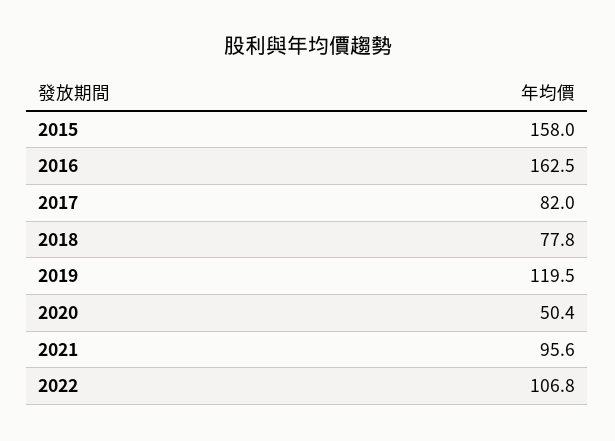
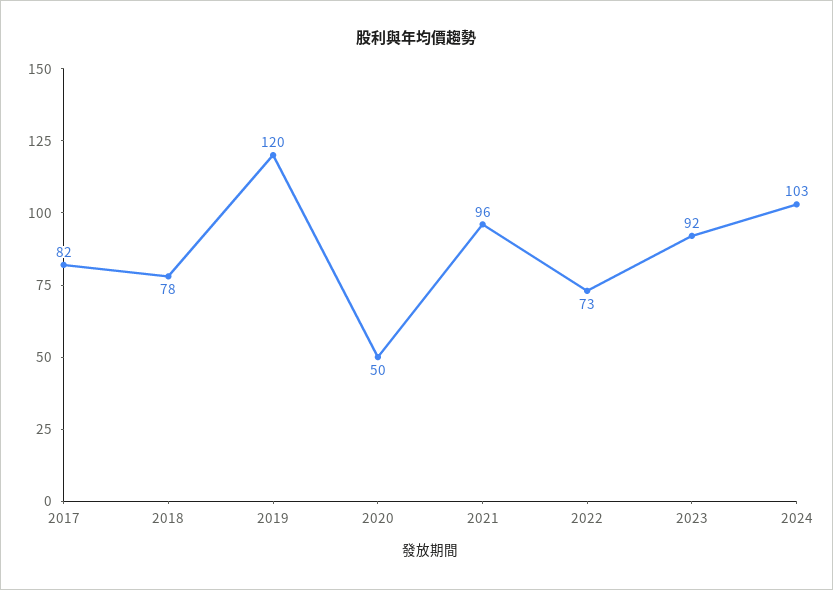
2015: 158 -> none
2016: 162.5 -> none
2022: 106.8 -> 73
2023: none -> 92
2024: none -> 103

